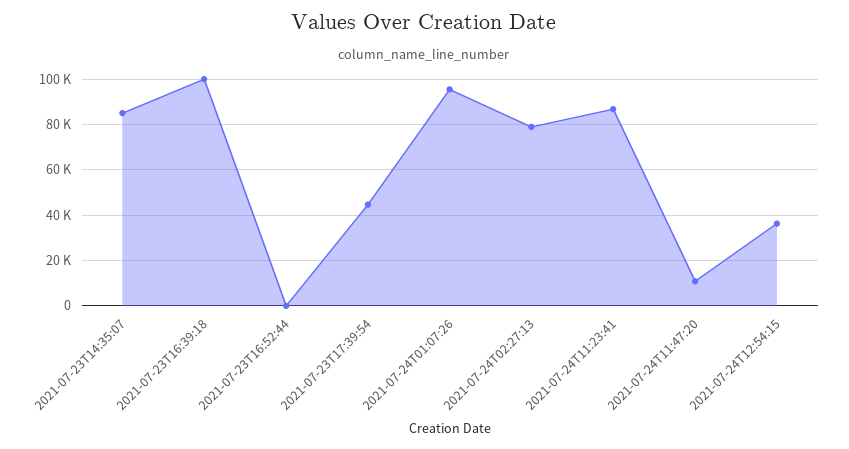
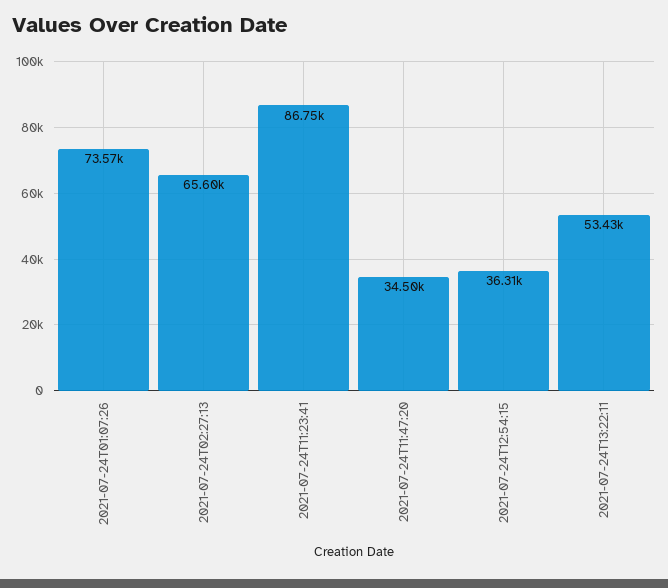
2021-07-23T14:35:07: 85000 -> none
2021-07-23T16:39:18: 100000 -> none
2021-07-23T16:52:44: 0 -> none
2021-07-23T17:39:54: 45000 -> none
2021-07-24T01:07:26: 95000 -> 73570
2021-07-24T02:27:13: 80000 -> 65600
2021-07-24T11:47:20: 10000 -> 34500
2021-07-24T13:22:11: none -> 53430

